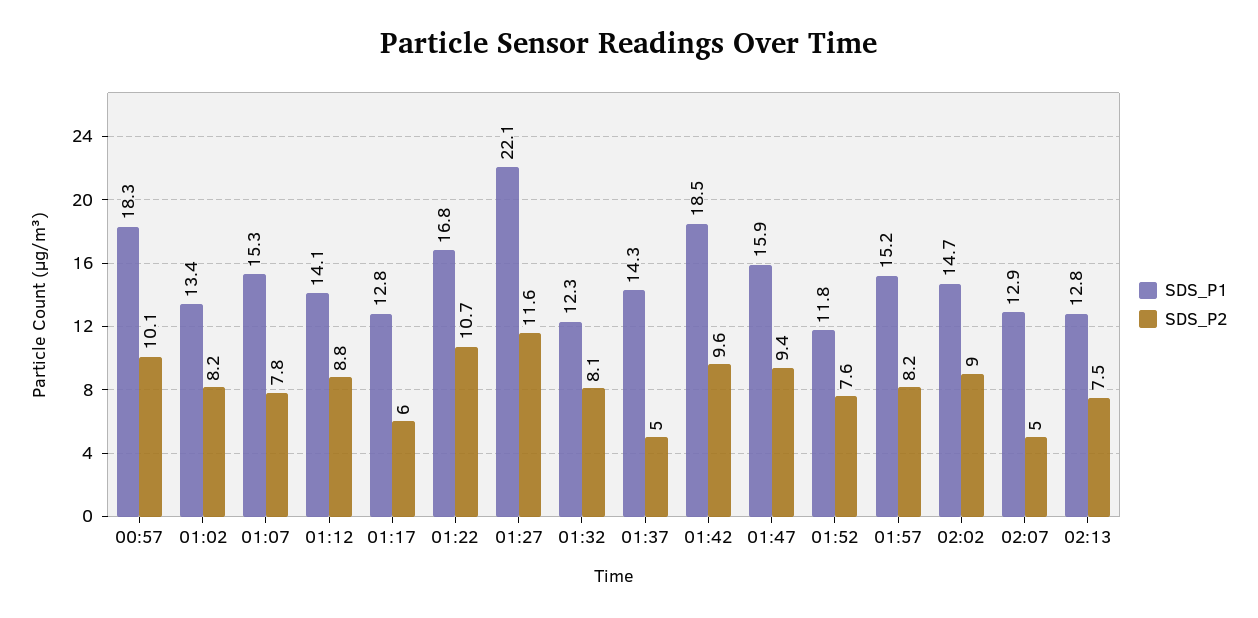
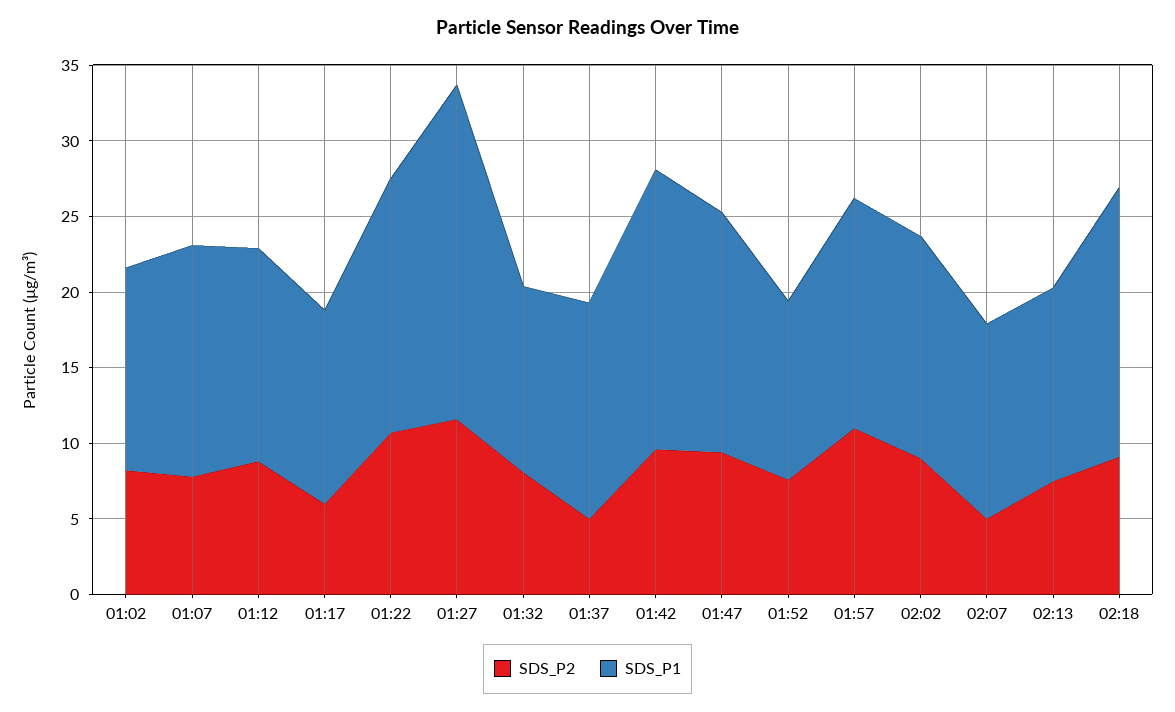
SDS_P1, 00:57: 18.3 -> none
SDS_P2, 00:57: 10.1 -> none
SDS_P2, 01:57: 8.2 -> 11
SDS_P2, 02:18: none -> 9
SDS_P1, 02:18: none -> 18

